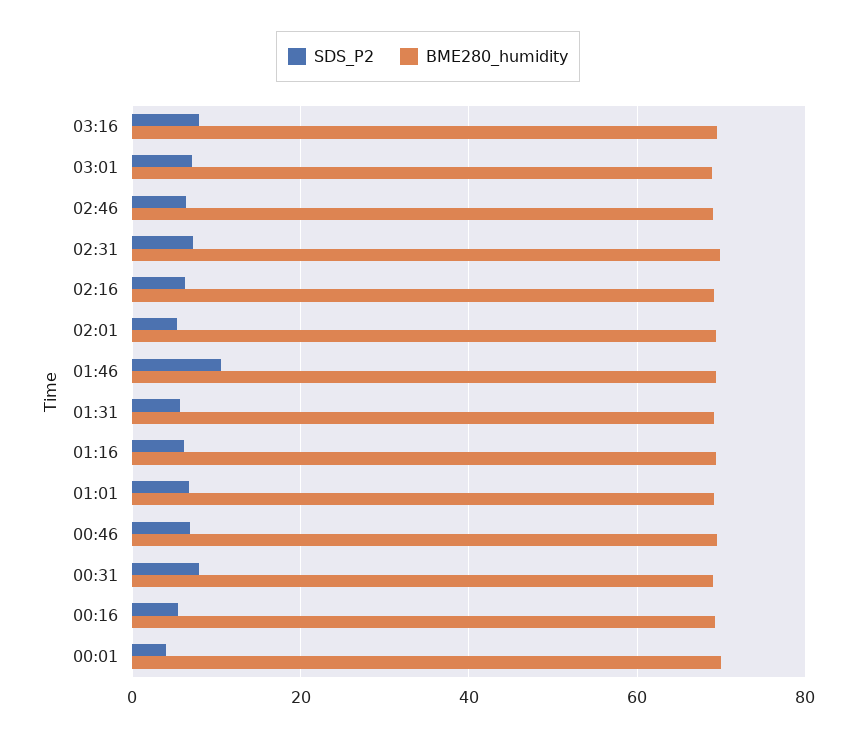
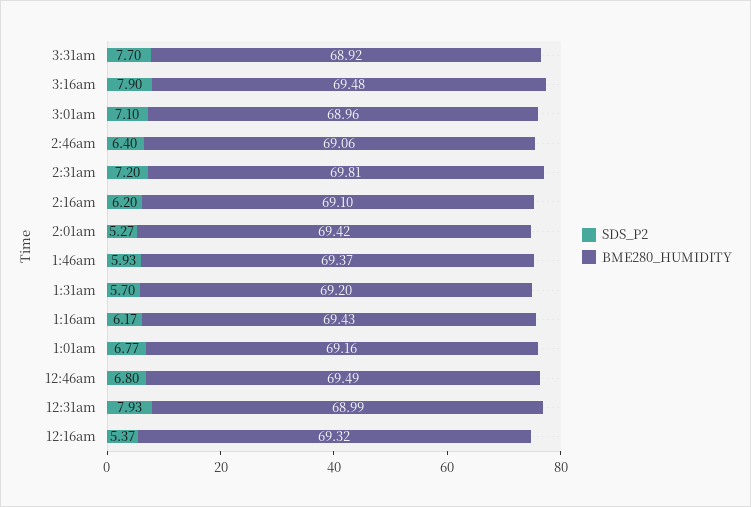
SDS_P2, 01:46: 10 -> 5.93
SDS_P2, 00:01: 4 -> none
BME280_humidity, 00:01: 70 -> none
SDS_P2, 3:31am: none -> 7.7
BME280_humidity, 3:31am: none -> 68.92

